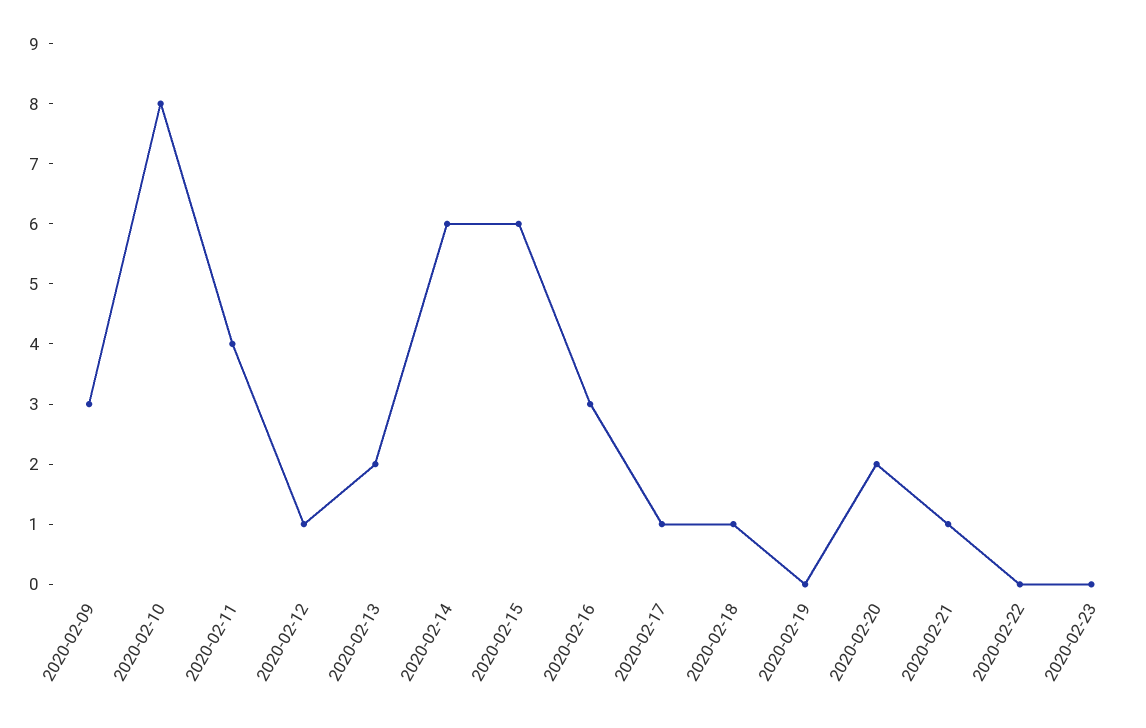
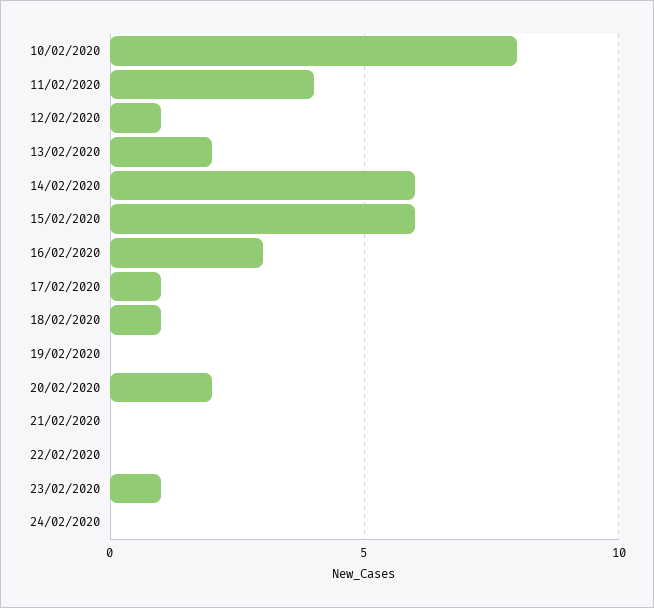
2020-02-09: 3 -> none
2020-02-21: 1 -> 0
2020-02-23: 0 -> 1
24/02/2020: none -> 0

